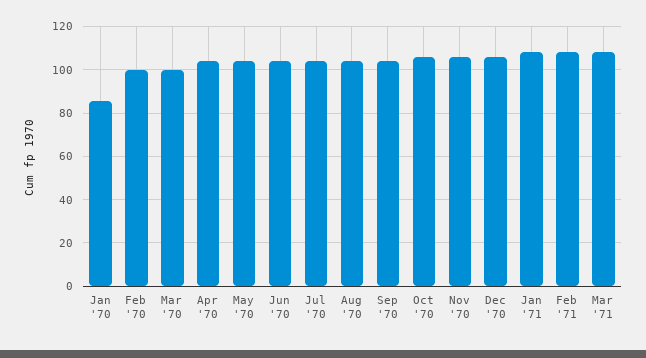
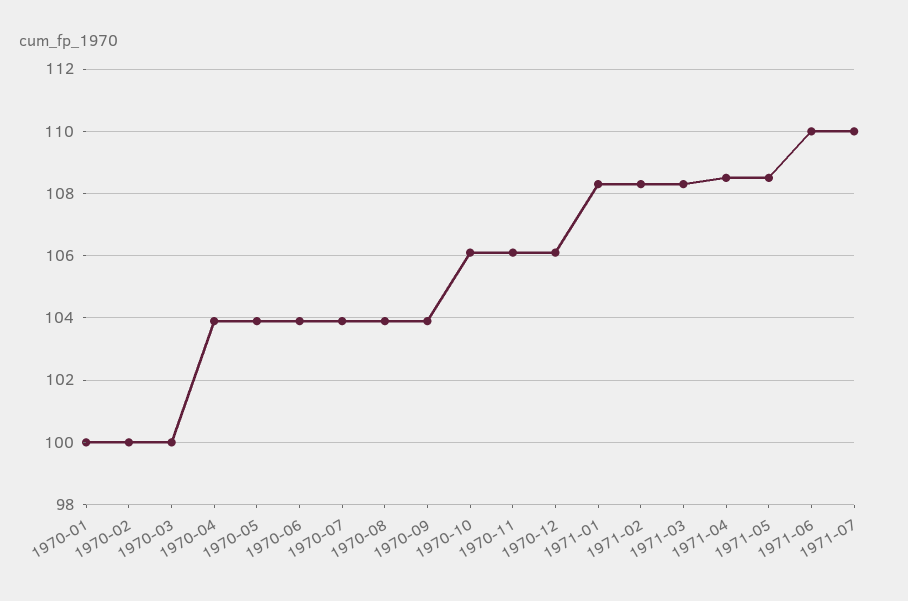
Jan '70: 85 -> 100
1971-04: none -> 108.5
1971-05: none -> 108.5
1971-06: none -> 110
1971-07: none -> 110

